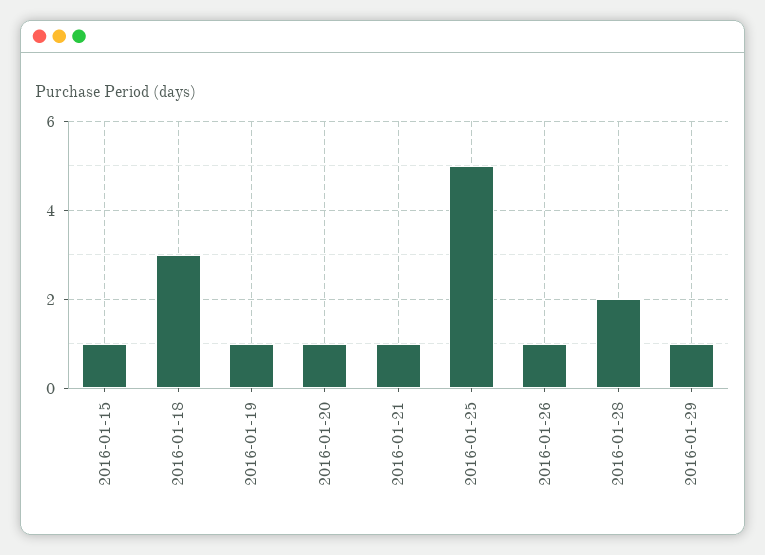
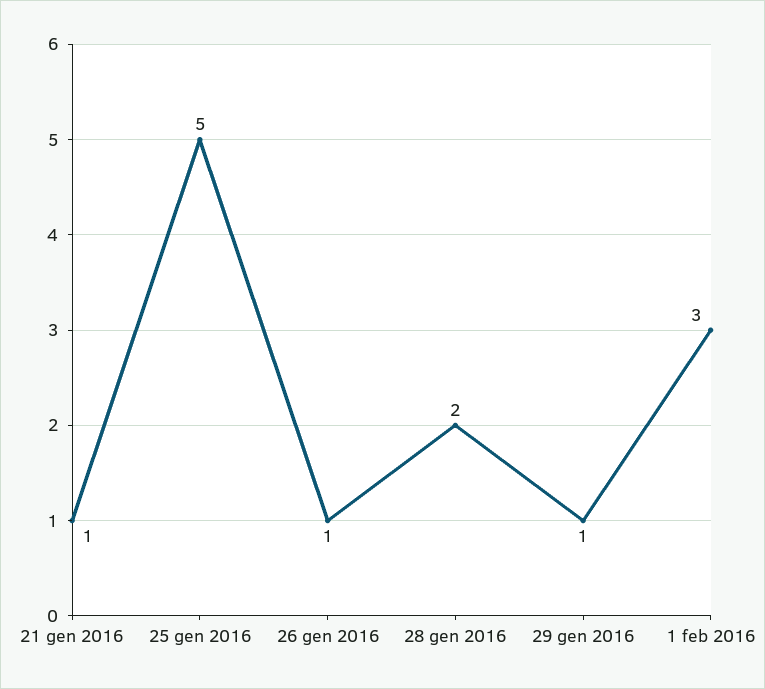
2016-01-15: 1 -> none
2016-01-18: 3 -> none
2016-01-19: 1 -> none
2016-01-20: 1 -> none
1 feb 2016: none -> 3

